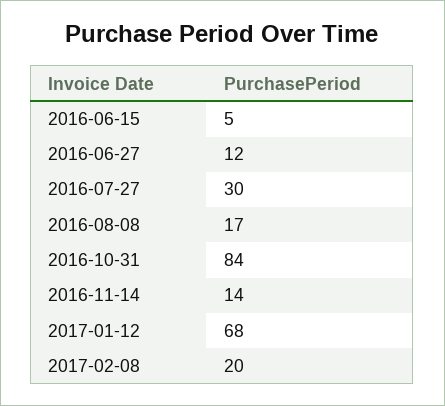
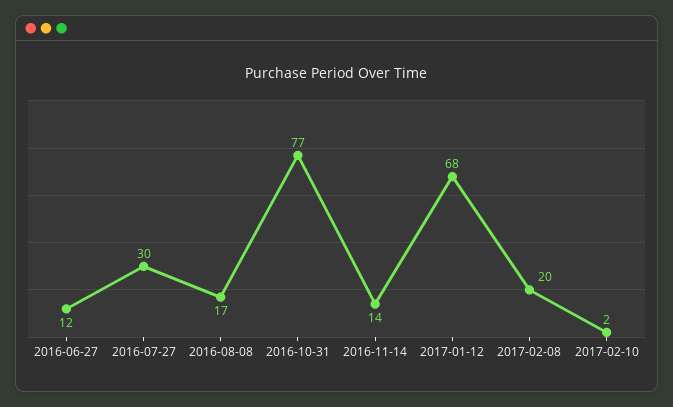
2016-06-15: 5 -> none
2016-10-31: 84 -> 77
2017-02-10: none -> 2

